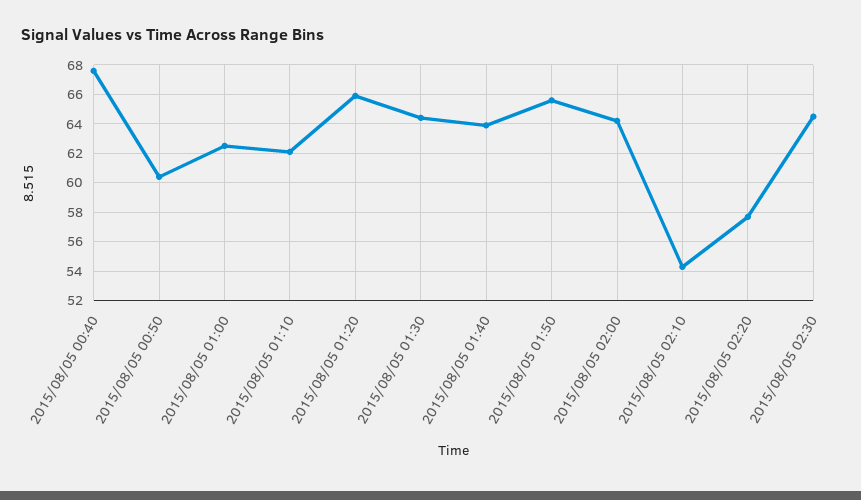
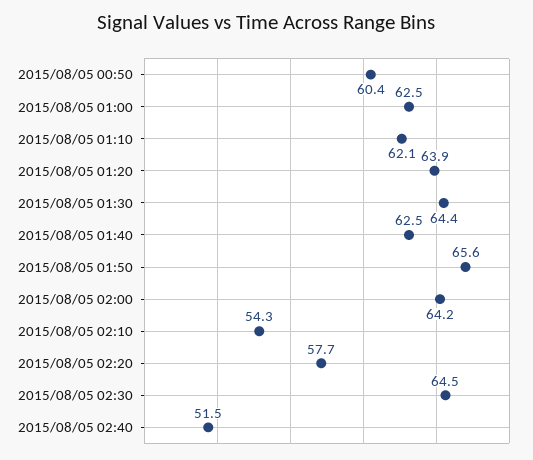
2015/08/05 00:40: 67.5 -> none
2015/08/05 01:20: 66 -> 63.9
2015/08/05 01:40: 64 -> 62.5
2015/08/05 02:40: none -> 51.5

